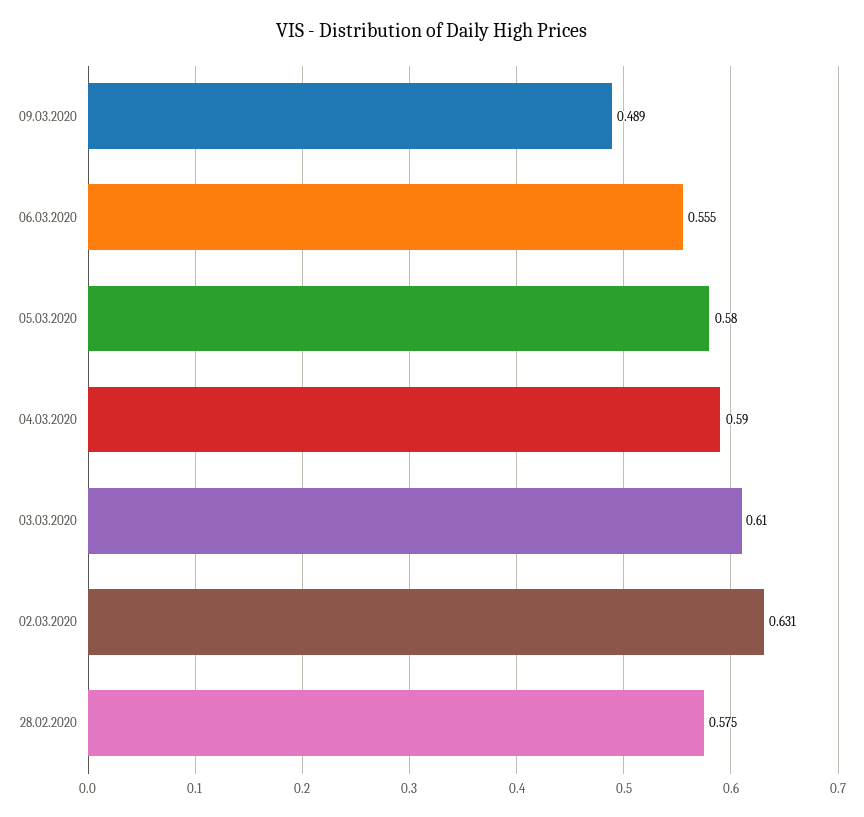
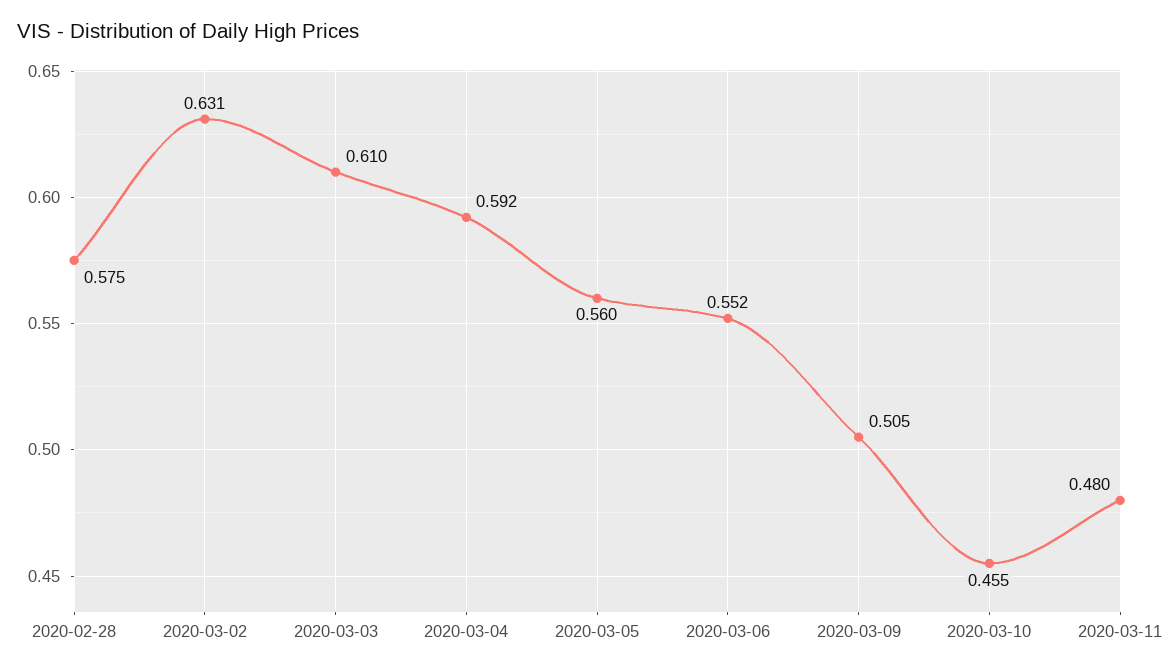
09.03.2020: 0.489 -> 0.505
06.03.2020: 0.555 -> 0.552
05.03.2020: 0.58 -> 0.56
04.03.2020: 0.59 -> 0.592
2020-03-10: none -> 0.455
2020-03-11: none -> 0.48

